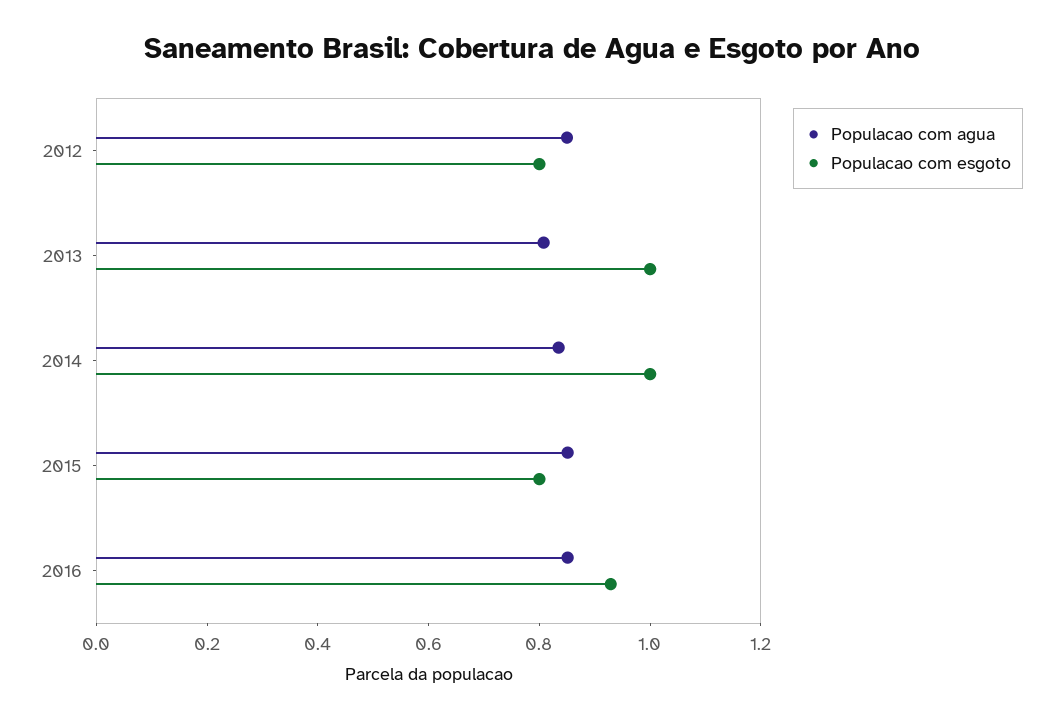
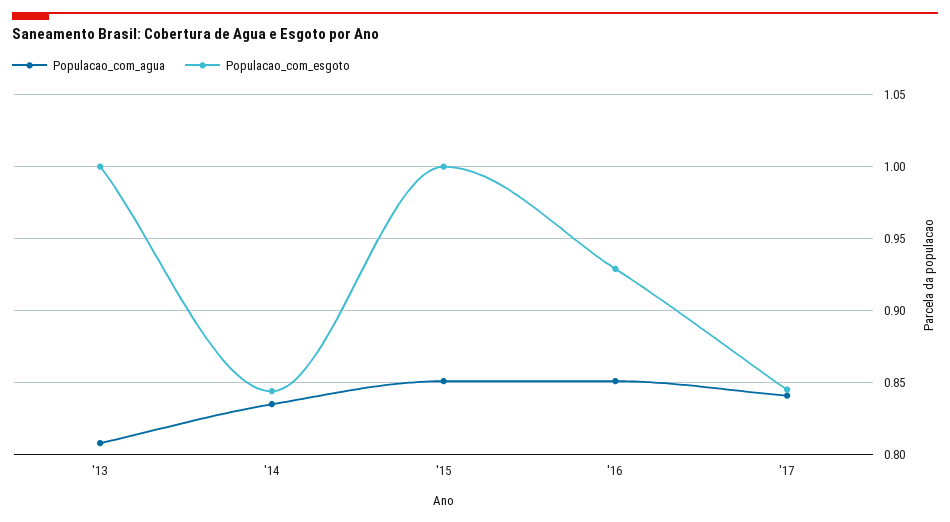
Populacao com agua, 2012: 0.85 -> none
Populacao com esgoto, 2012: 0.8 -> none
Populacao com esgoto, 2014: 1 -> 0.845
Populacao com esgoto, 2015: 0.8 -> 1
Populacao com agua, '17: none -> 0.84
Populacao com esgoto, '17: none -> 0.845

